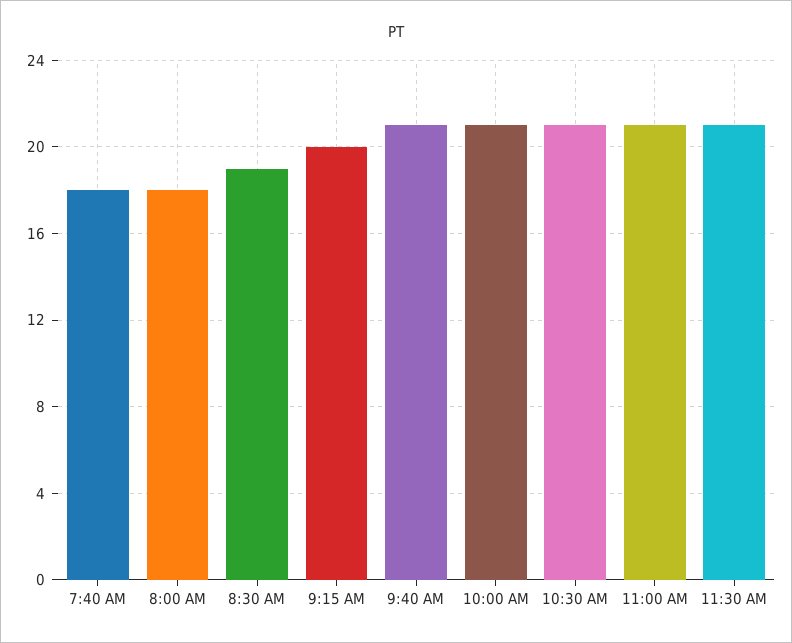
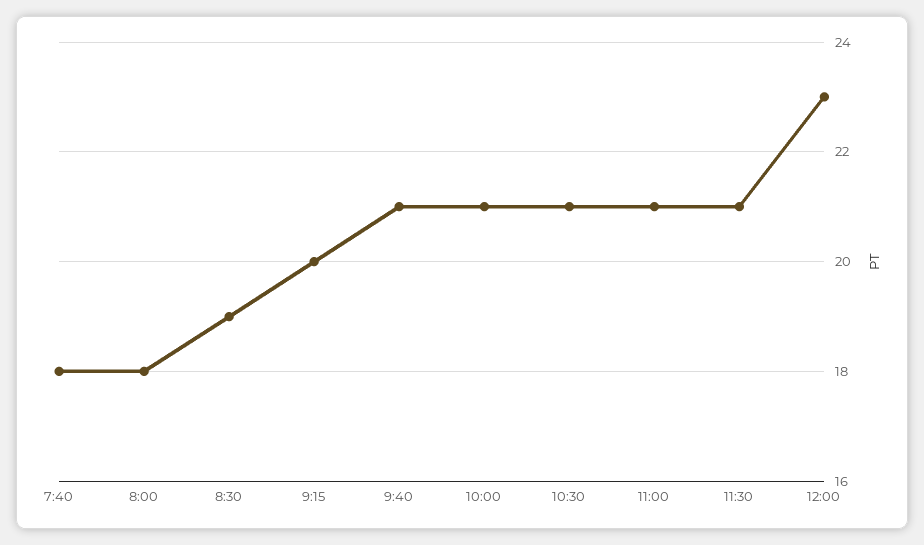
12:00: none -> 23

